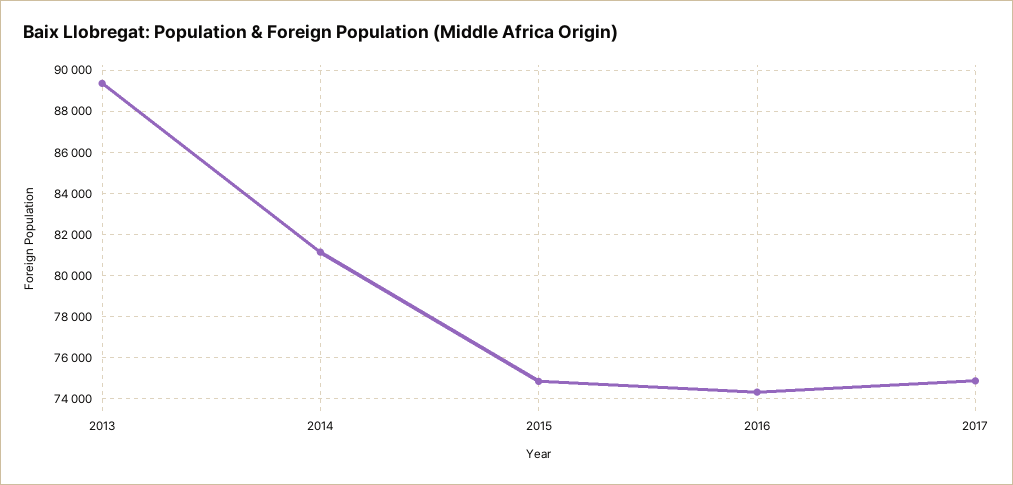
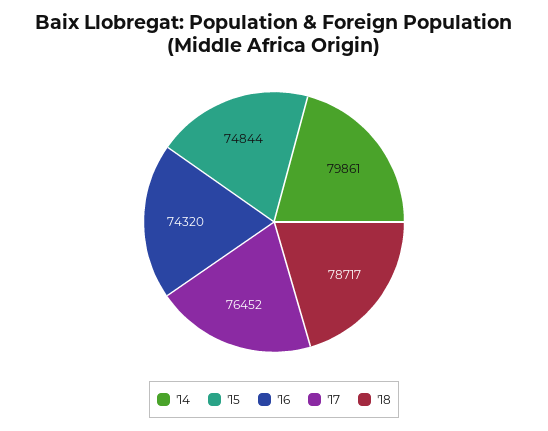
2013: 89500 -> none
2014: 81000 -> 79861
2017: 75000 -> 76452
'18: none -> 78717

